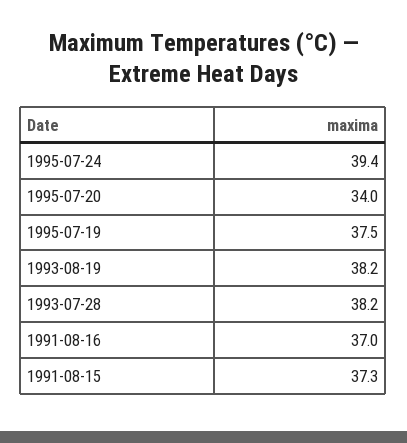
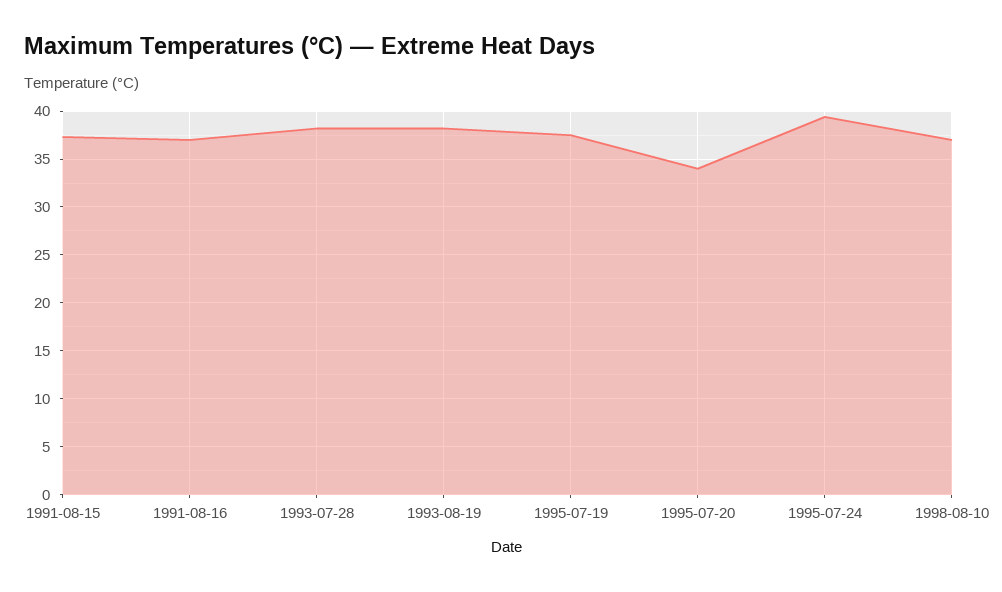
1998-08-10: none -> 37

